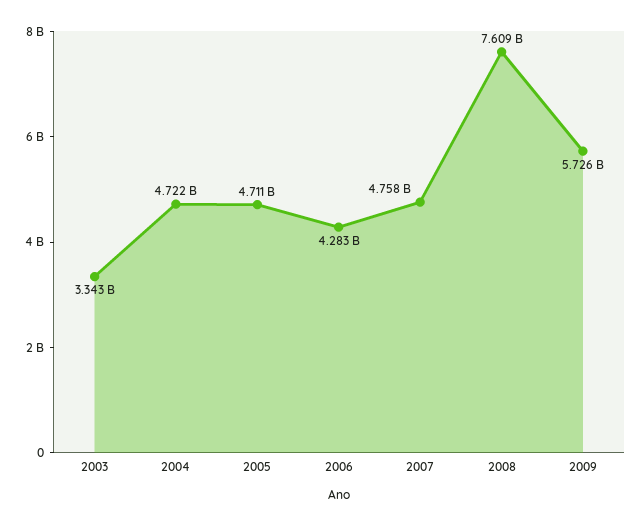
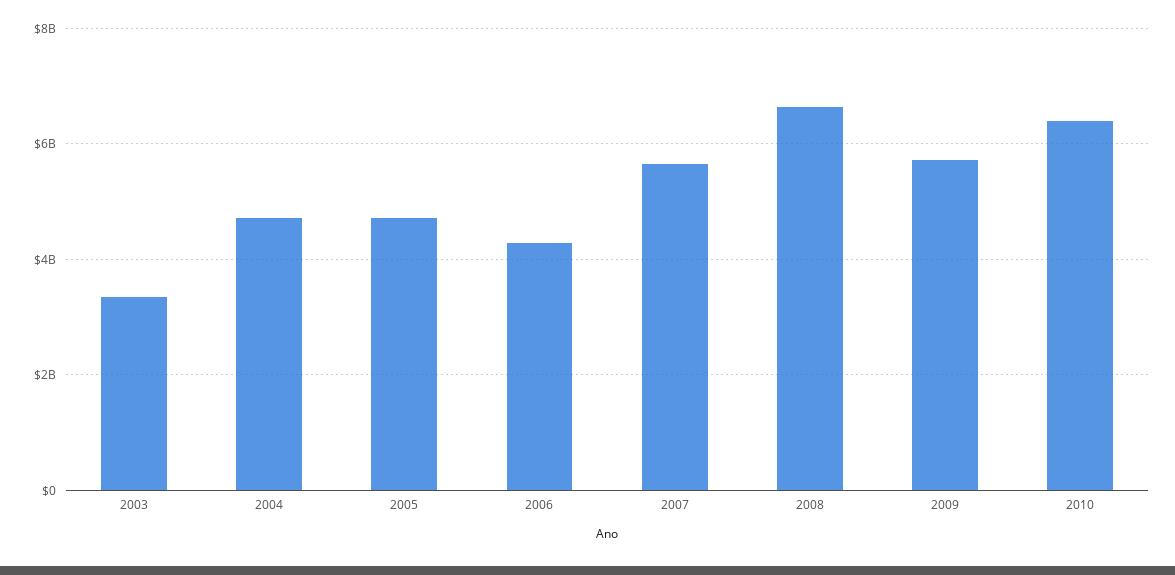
2007: 4758000000 -> 5600000000
2008: 7609000000 -> 6600000000
2010: none -> 6400000000

